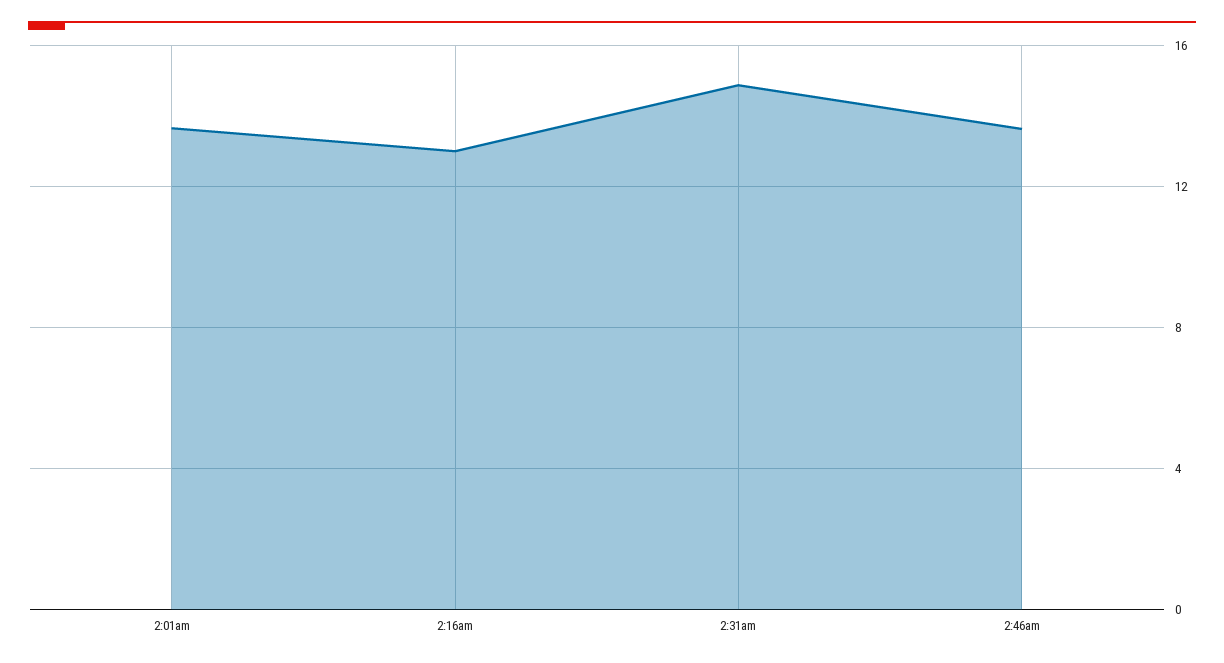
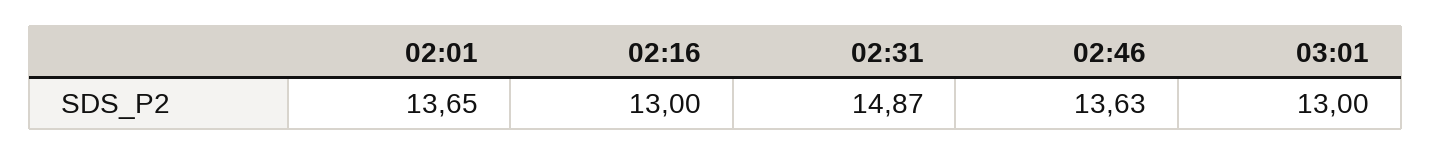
03:01: none -> 13

